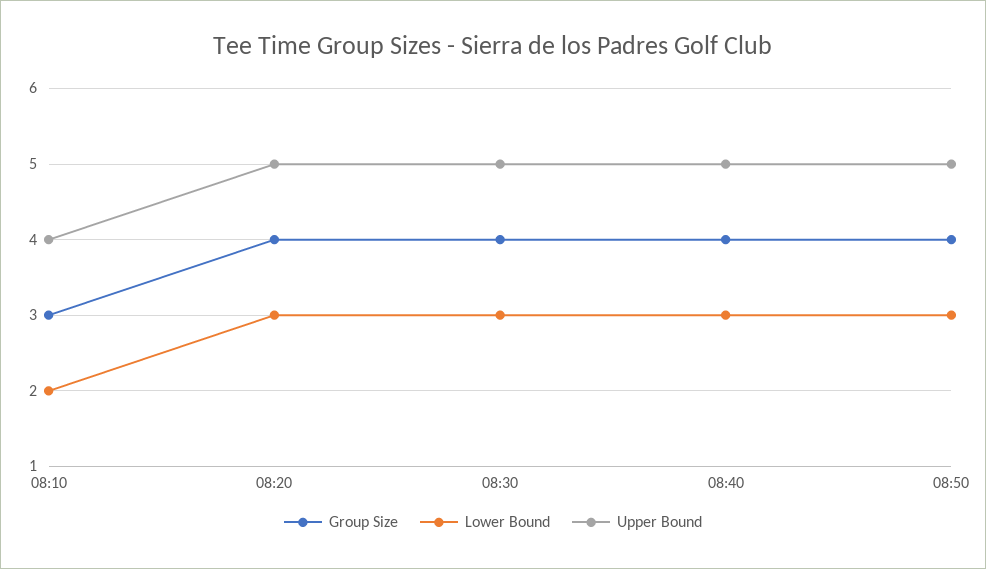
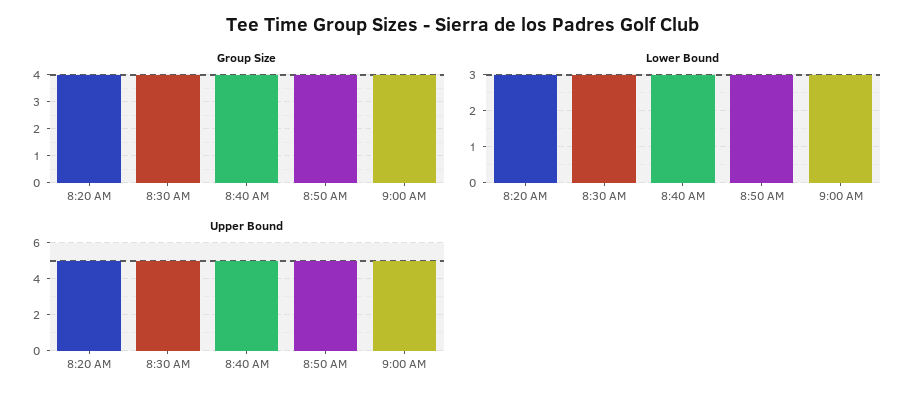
Group Size, 08:10: 3 -> none
Lower Bound, 08:10: 2 -> none
Upper Bound, 08:10: 4 -> none
Group Size, 9:00 AM: none -> 4
Lower Bound, 9:00 AM: none -> 3
Upper Bound, 9:00 AM: none -> 5

